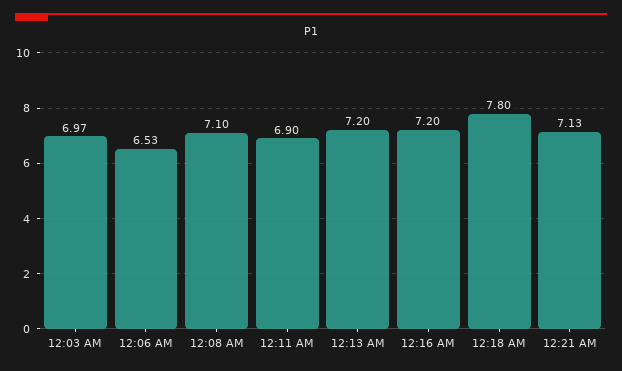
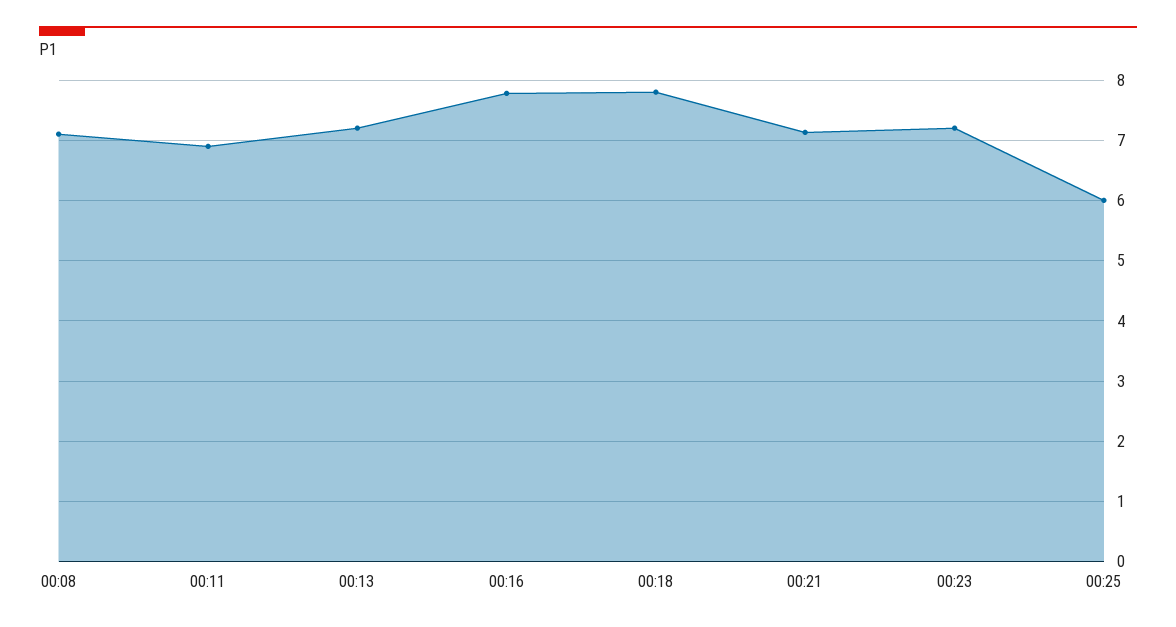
12:03 AM: 6.97 -> none
12:06 AM: 6.53 -> none
12:16 AM: 7.2 -> 7.8
00:23: none -> 7.2
00:25: none -> 6

